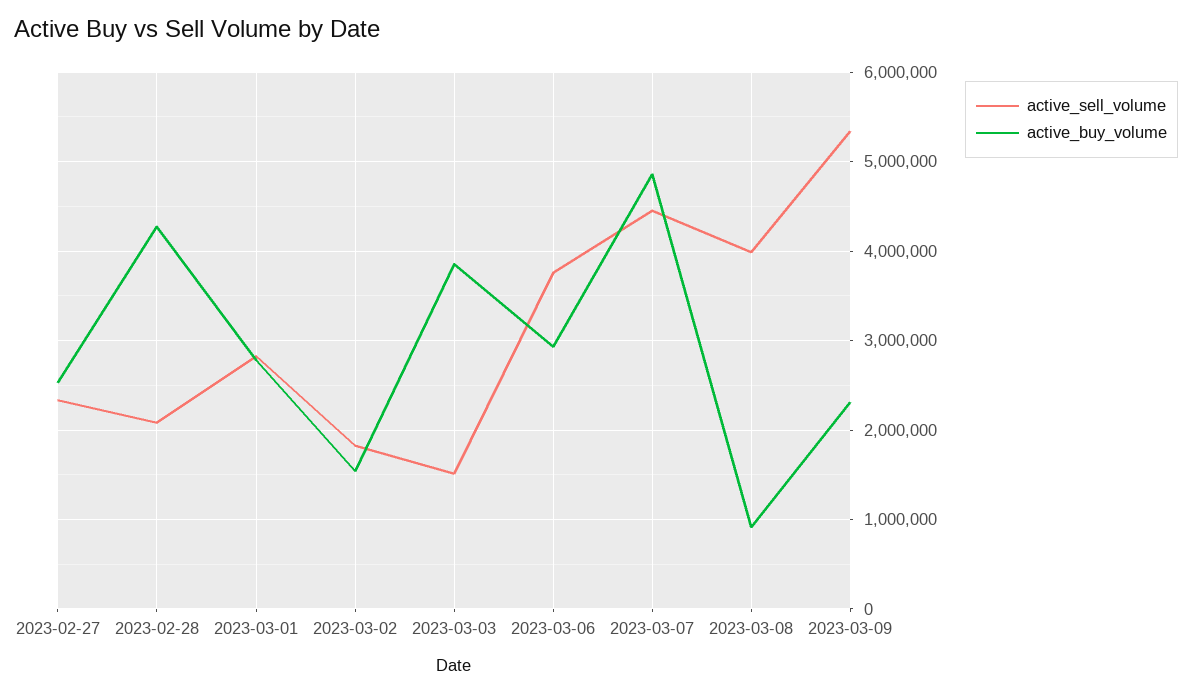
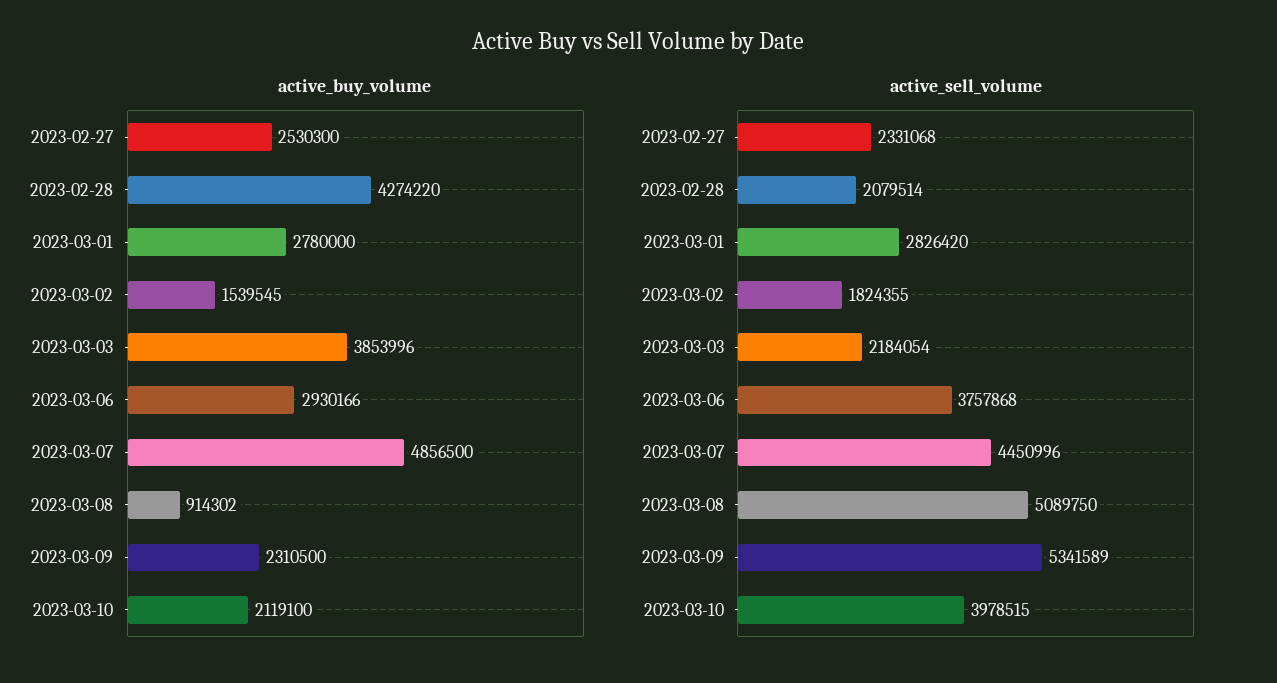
active_sell_volume, 2023-03-03: 1500000 -> 2184054
active_sell_volume, 2023-03-08: 4000000 -> 5089750
active_buy_volume, 2023-03-10: none -> 2119100
active_sell_volume, 2023-03-10: none -> 3978515

